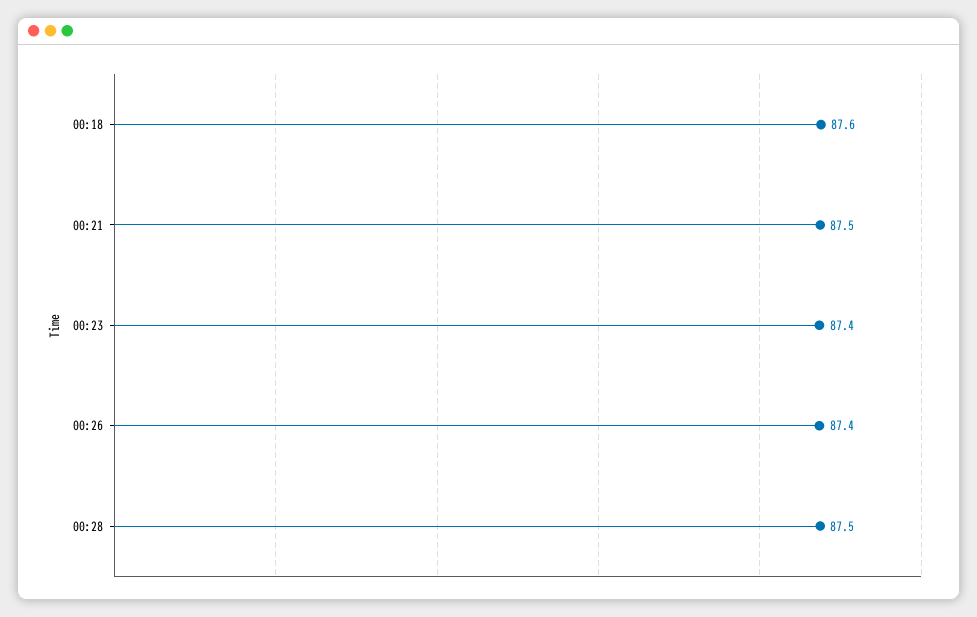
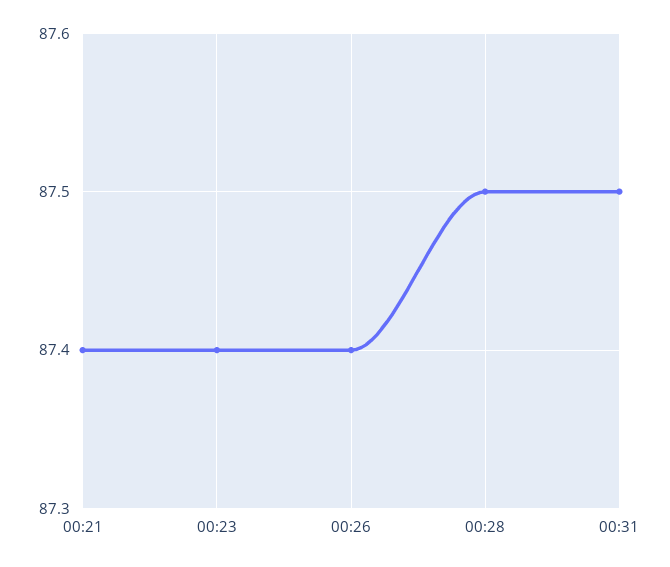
00:18: 87.6 -> none
00:21: 87.5 -> 87.4
00:31: none -> 87.5

